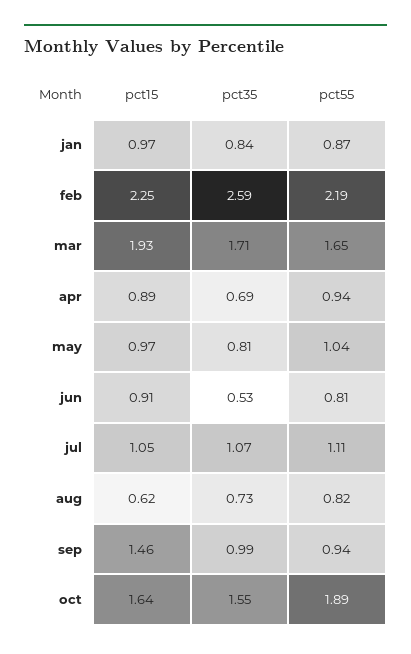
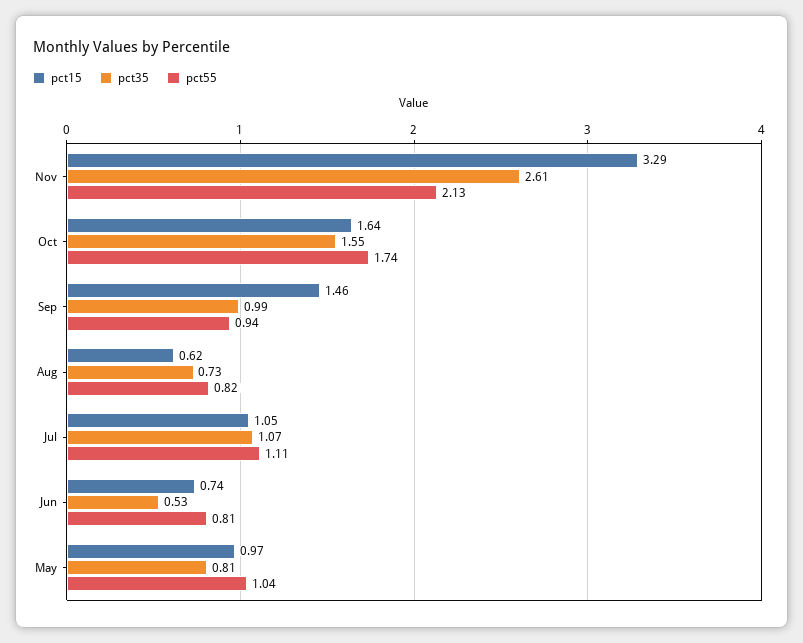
pct15, jan: 0.97 -> none
pct35, jan: 0.84 -> none
pct55, jan: 0.87 -> none
pct15, feb: 2.25 -> none
pct35, feb: 2.59 -> none
pct55, feb: 2.19 -> none
pct15, mar: 1.93 -> none
pct35, mar: 1.71 -> none
pct55, mar: 1.65 -> none
pct15, apr: 0.89 -> none
pct35, apr: 0.69 -> none
pct55, apr: 0.94 -> none
pct15, jun: 0.91 -> 0.74
pct55, oct: 1.89 -> 1.74
pct15, Nov: none -> 3.29
pct35, Nov: none -> 2.61
pct55, Nov: none -> 2.13

